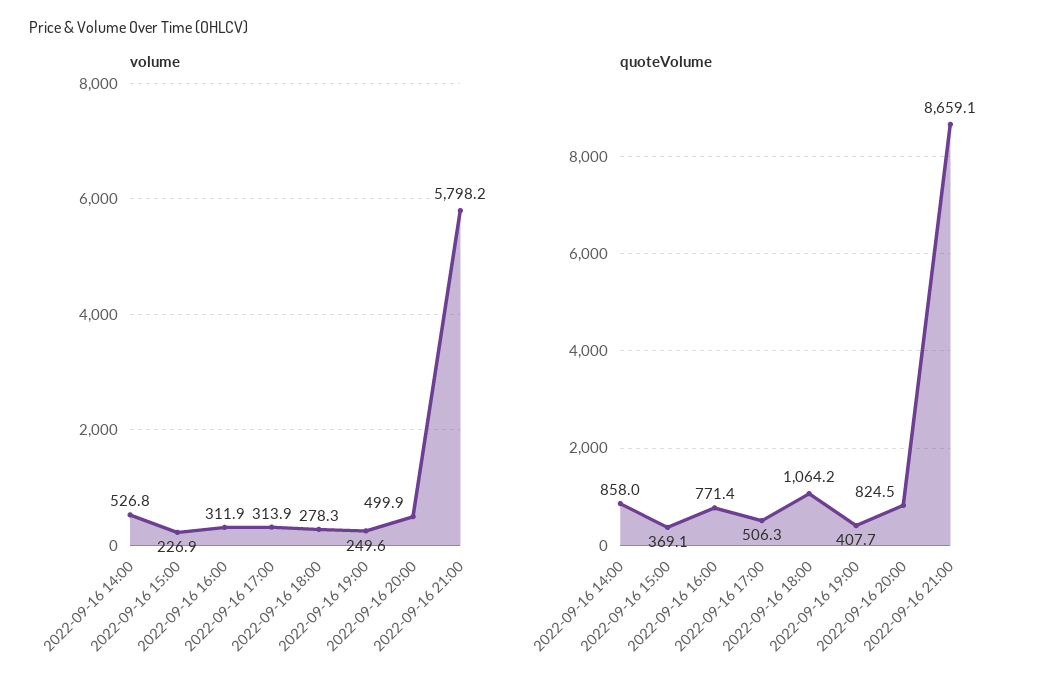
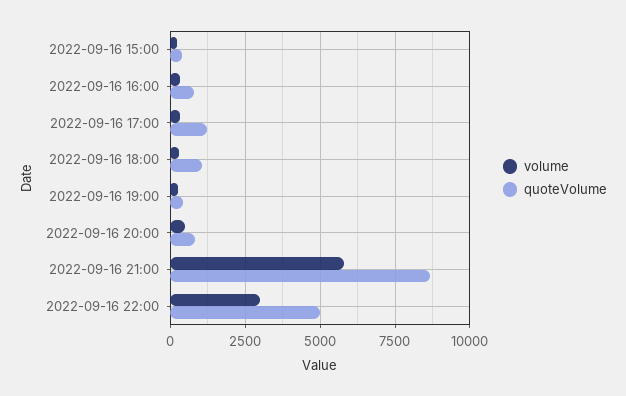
volume, 2022-09-16 14:00: 526.8 -> none
quoteVolume, 2022-09-16 14:00: 858 -> none
quoteVolume, 2022-09-16 17:00: 506.3 -> 1250
volume, 2022-09-16 22:00: none -> 3000
quoteVolume, 2022-09-16 22:00: none -> 5000

